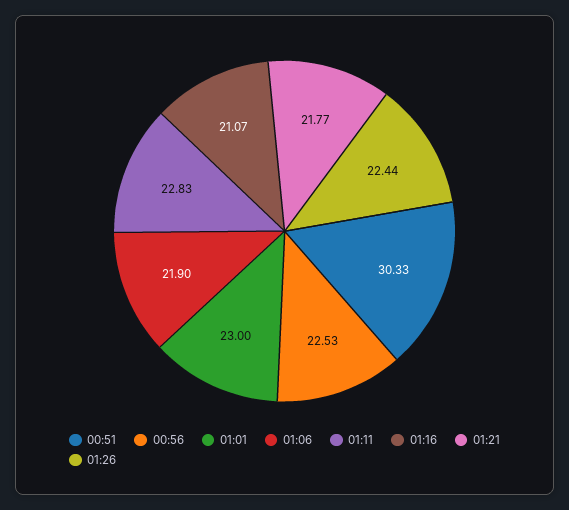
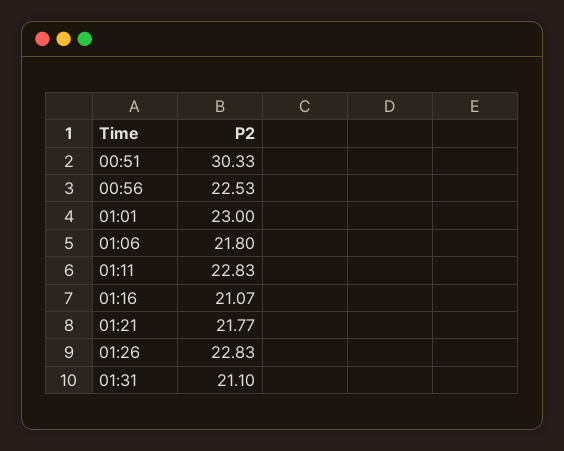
01:06: 21.9 -> 21.8
01:26: 22.44 -> 22.83
01:31: none -> 21.1

